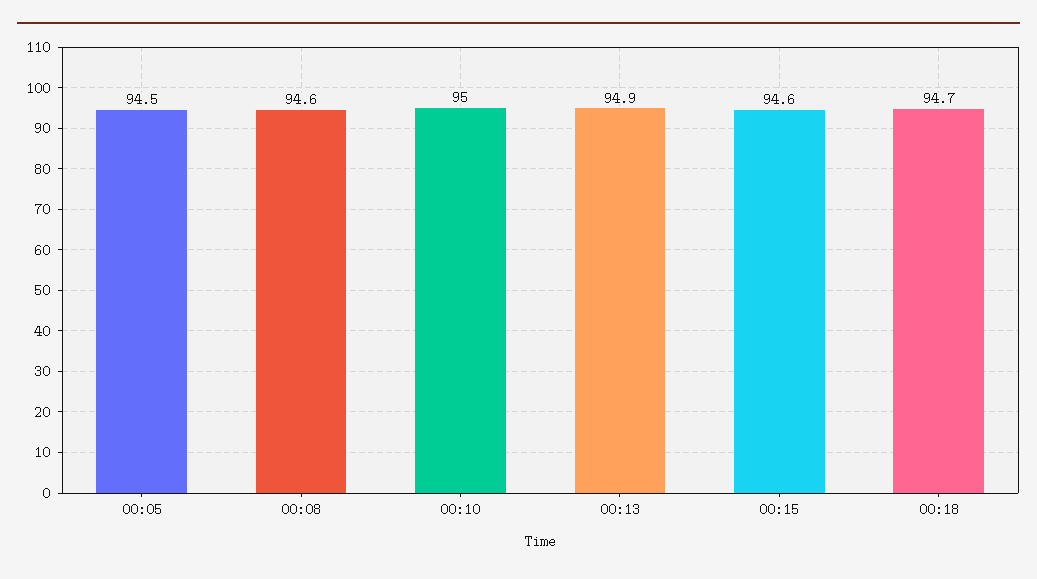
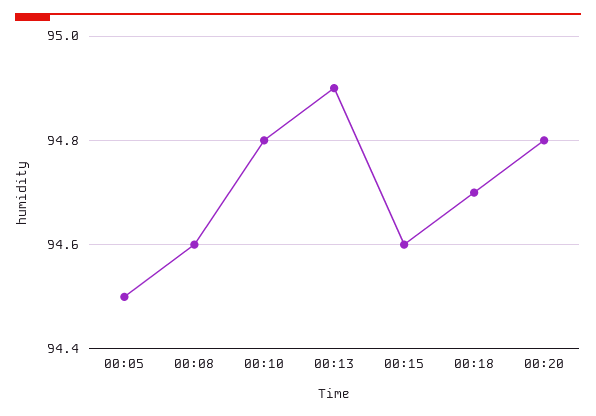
00:10: 95 -> 94.8
00:20: none -> 94.8

